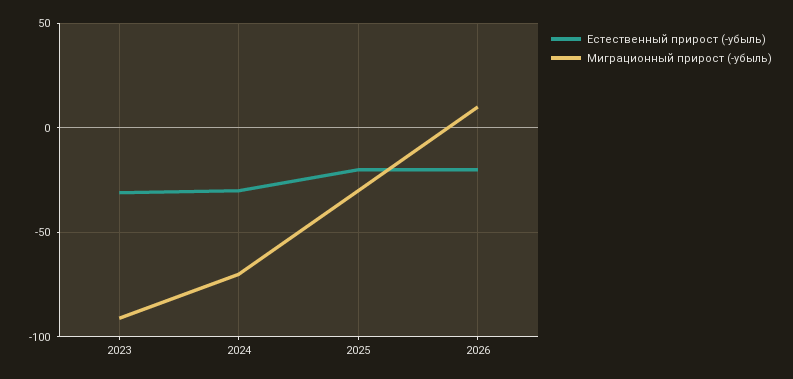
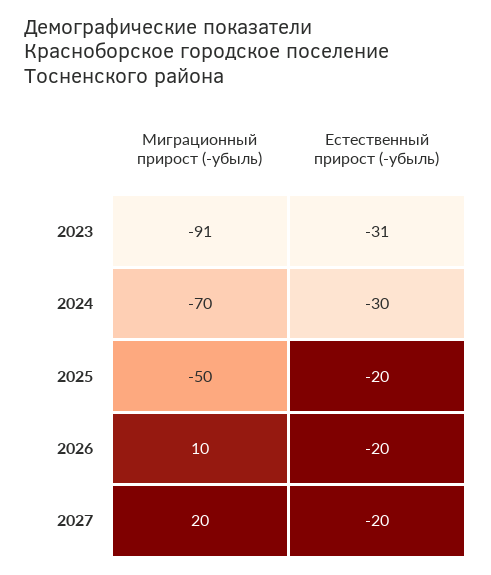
Миграционный прирост (-убыль), 2025: -30 -> -50
Миграционный прирост (-убыль), 2027: none -> 20
Естественный прирост (-убыль), 2027: none -> -20

